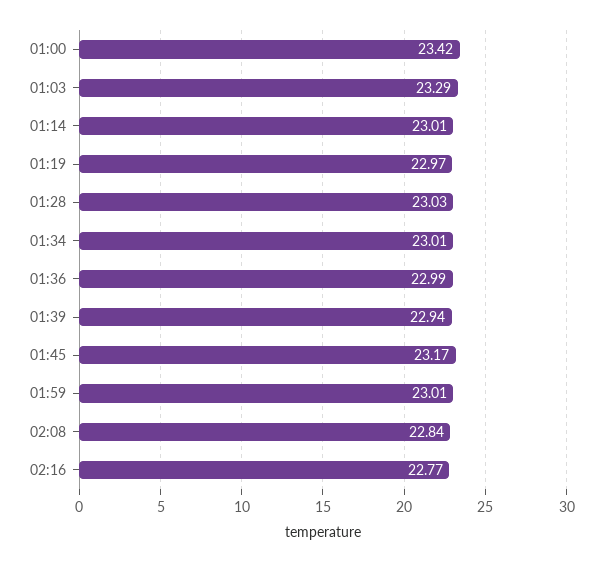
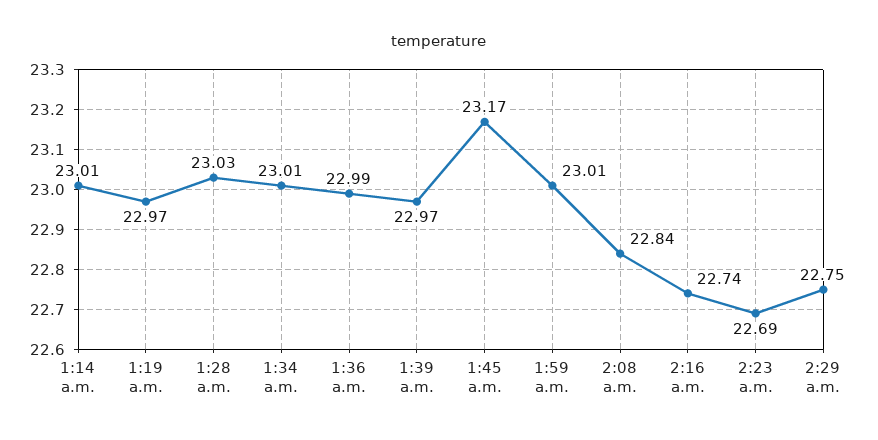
01:00: 23.42 -> none
01:03: 23.29 -> none
01:39: 22.94 -> 22.97
02:16: 22.77 -> 22.74
2:23 a.m.: none -> 22.69
2:29 a.m.: none -> 22.75

